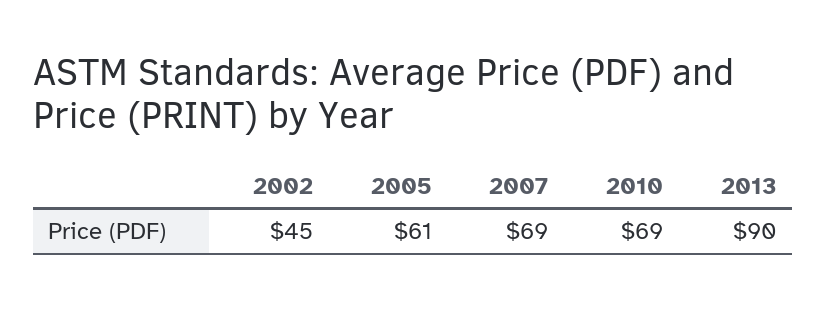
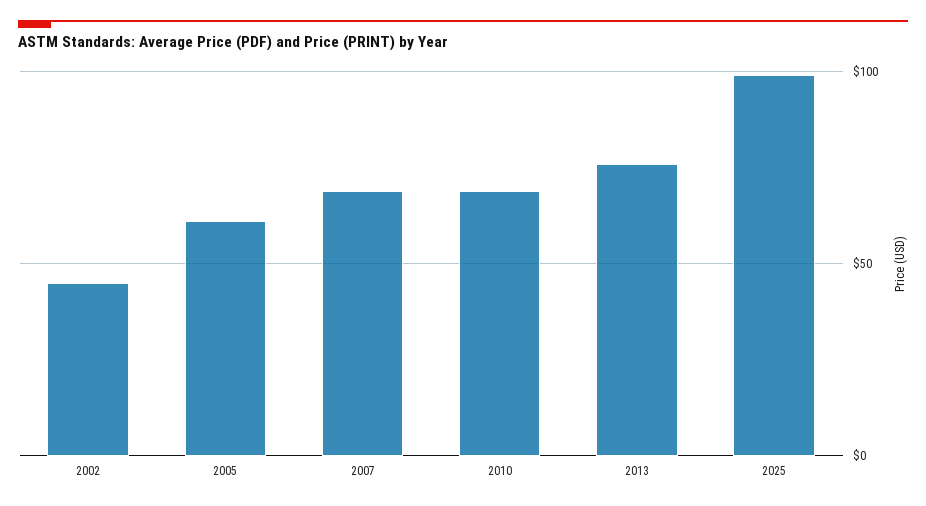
2013: 90 -> 75
2025: none -> 100

